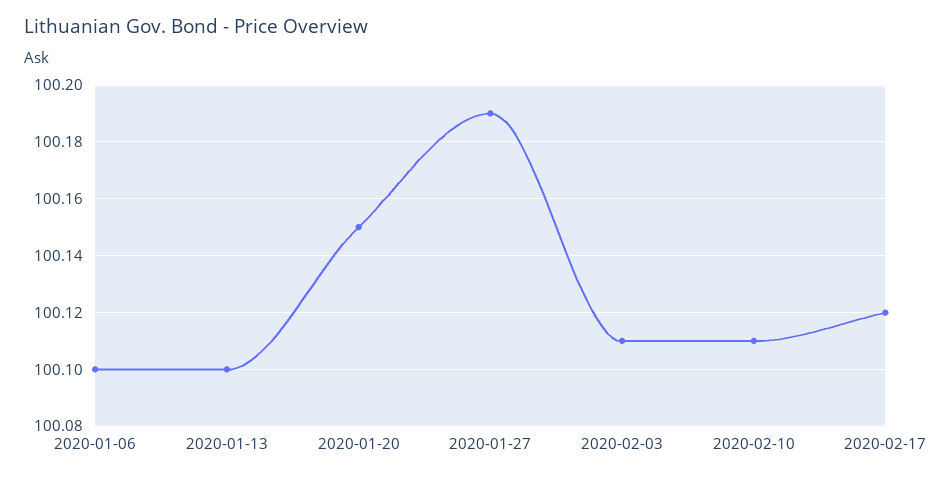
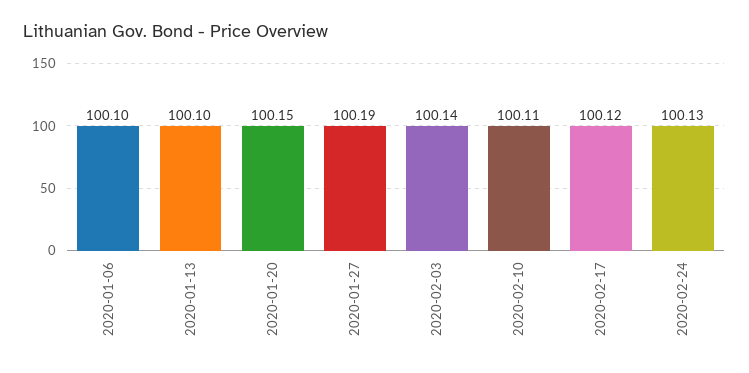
2020-02-03: 100.11 -> 100.14
2020-02-24: none -> 100.13

